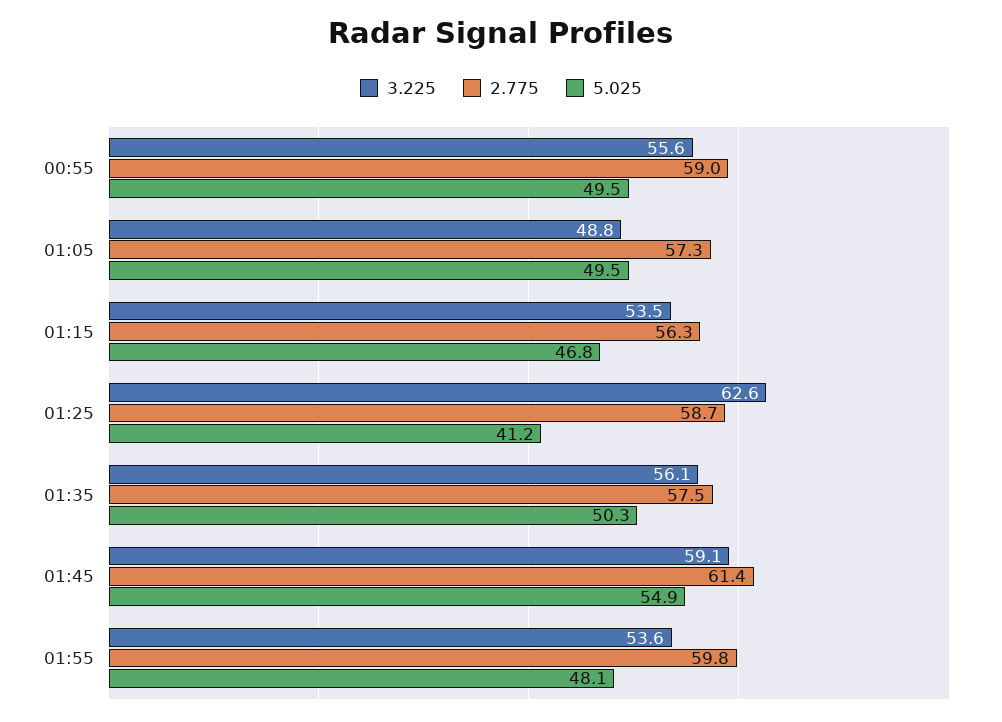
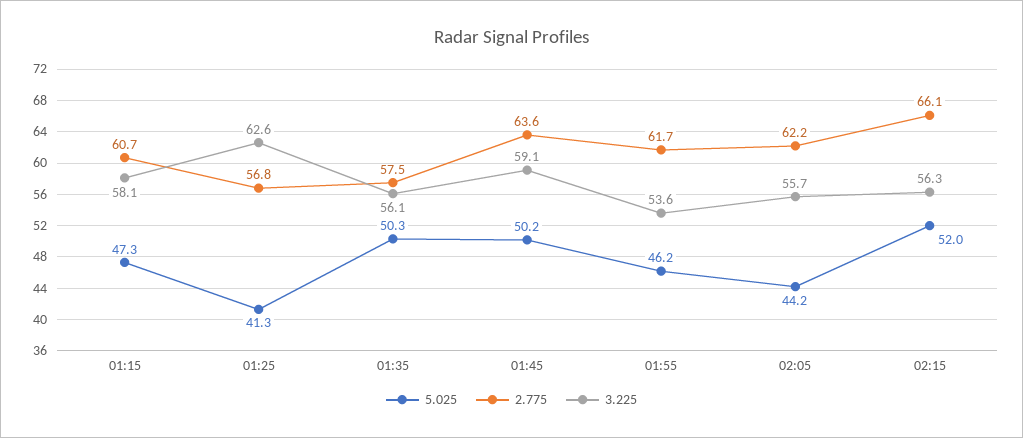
3.225, 00:55: 55.6 -> none
2.775, 00:55: 59 -> none
5.025, 00:55: 49.5 -> none
3.225, 01:05: 48.8 -> none
2.775, 01:05: 57.3 -> none
5.025, 01:05: 49.5 -> none
3.225, 01:15: 53.5 -> 58.1
2.775, 01:15: 56.3 -> 60.7
5.025, 01:15: 46.8 -> 47.3
2.775, 01:25: 58.7 -> 56.8
5.025, 01:25: 41.2 -> 41.3
2.775, 01:45: 61.4 -> 63.6
5.025, 01:45: 54.9 -> 50.2
2.775, 01:55: 59.8 -> 61.7
5.025, 01:55: 48.1 -> 46.2
5.025, 02:05: none -> 44.2
2.775, 02:05: none -> 62.2
3.225, 02:05: none -> 55.7
5.025, 02:15: none -> 52
2.775, 02:15: none -> 66.1
3.225, 02:15: none -> 56.3

